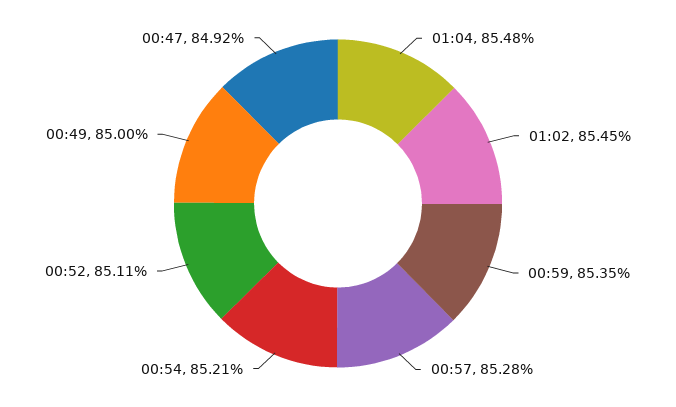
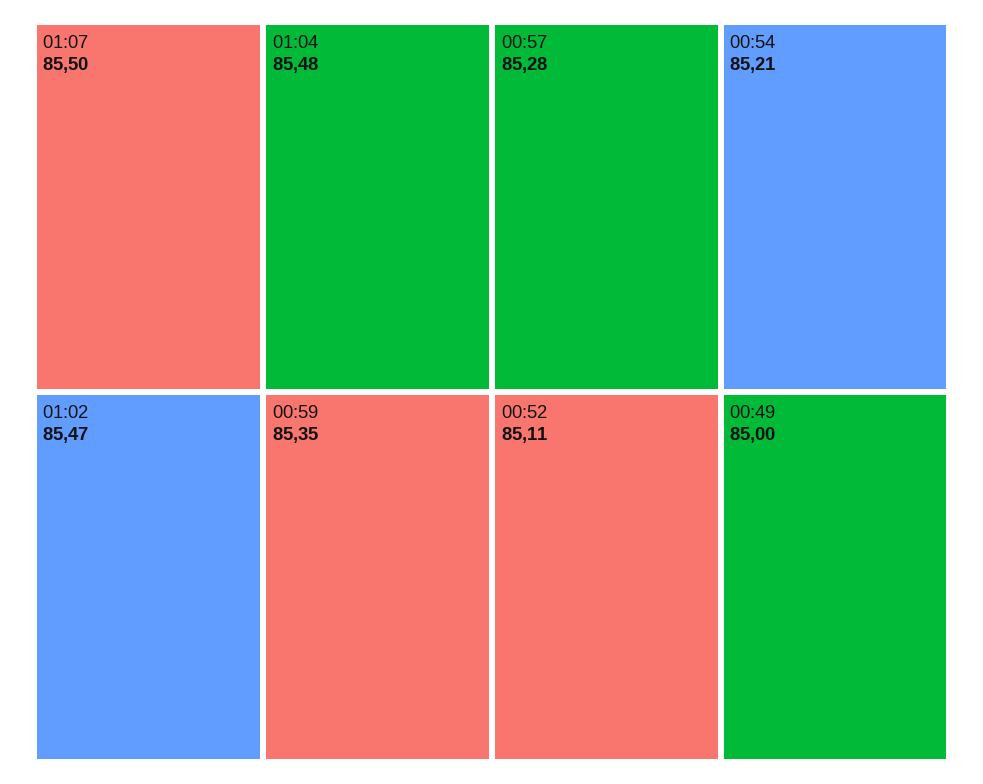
01:02: 85.45 -> 85.47
00:47: 84.92 -> none
01:07: none -> 85.5

